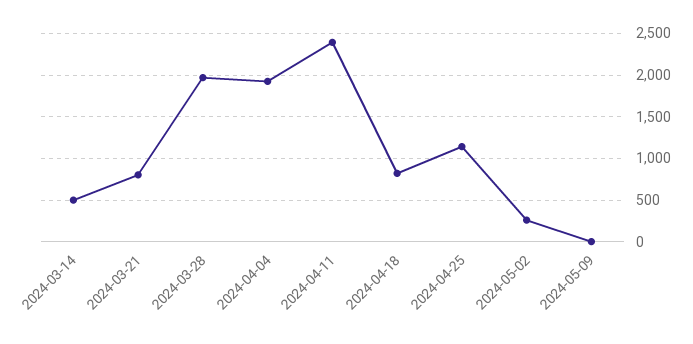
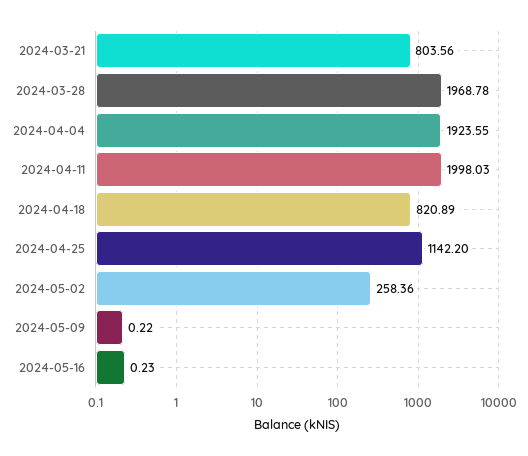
2024-03-14: 500 -> none
2024-04-11: 2400 -> 1998.03
2024-05-16: none -> 0.23

